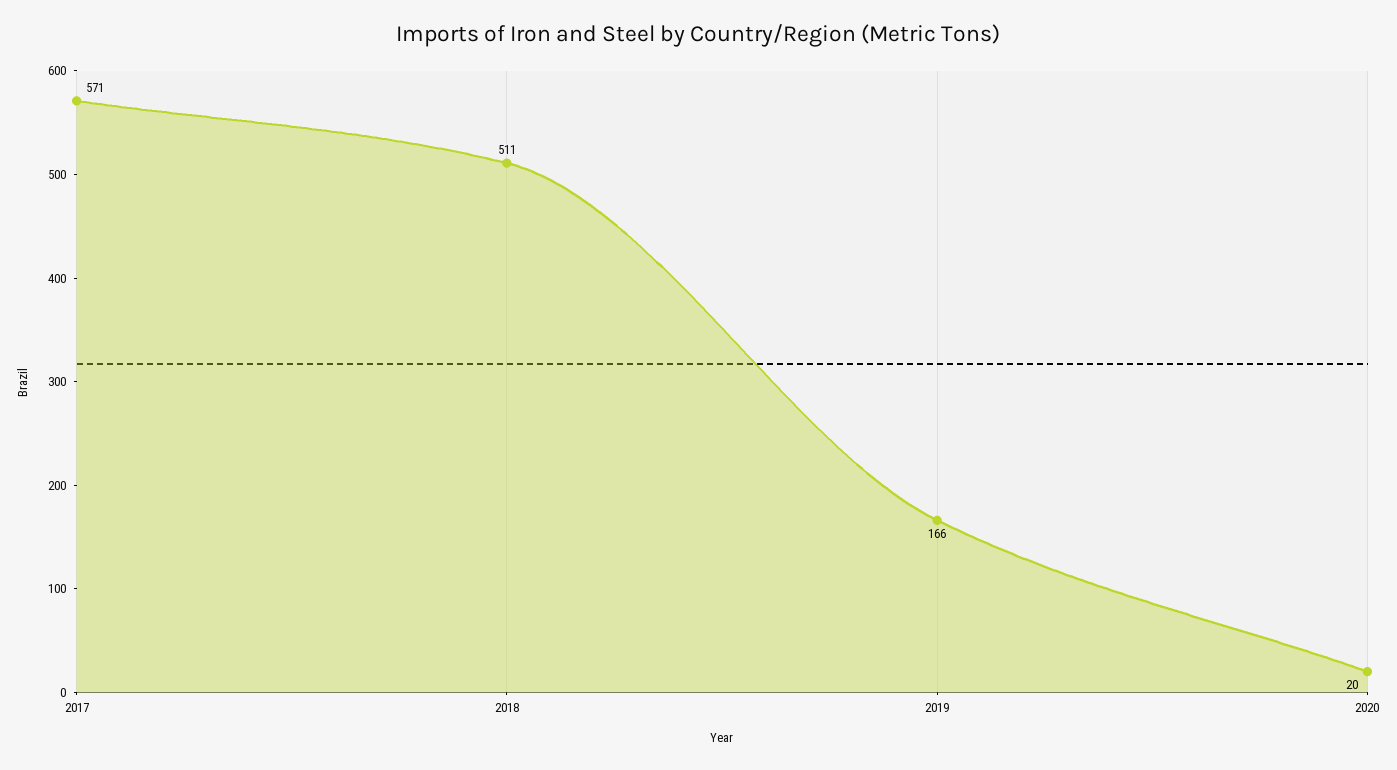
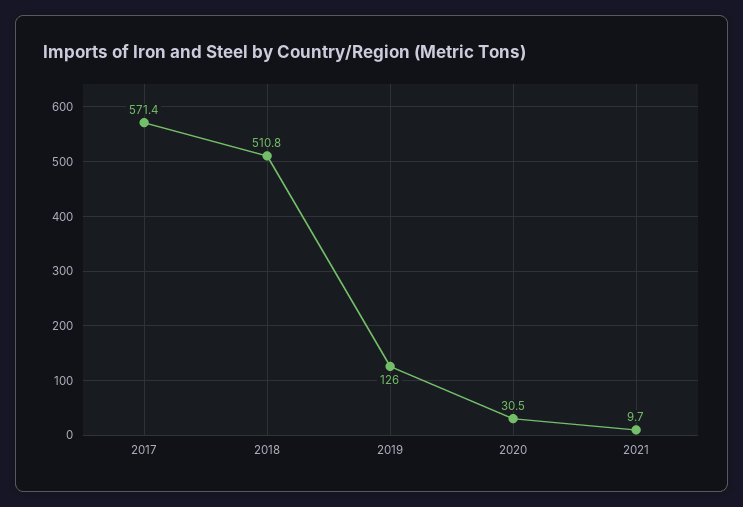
2019: 166 -> 126
2020: 20 -> 30.5
2021: none -> 9.7

